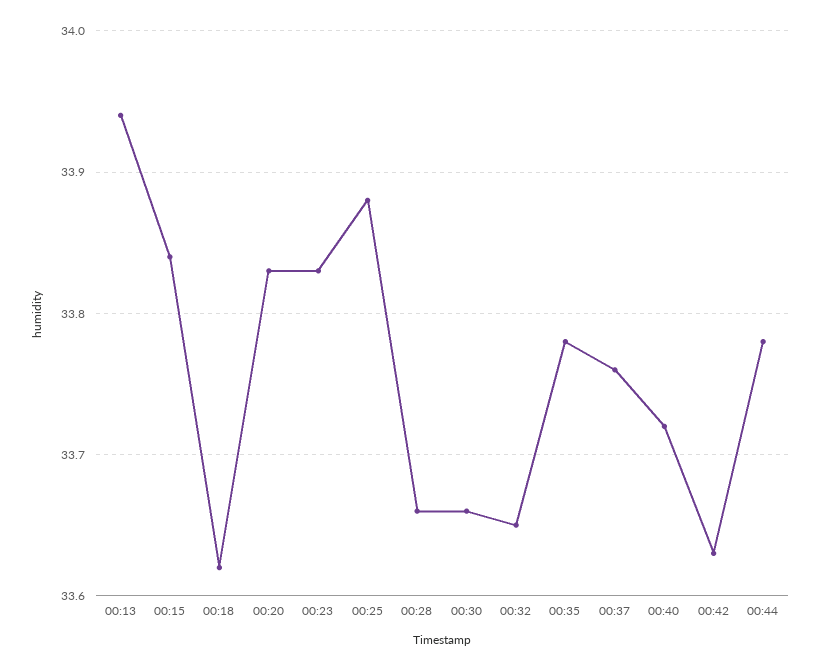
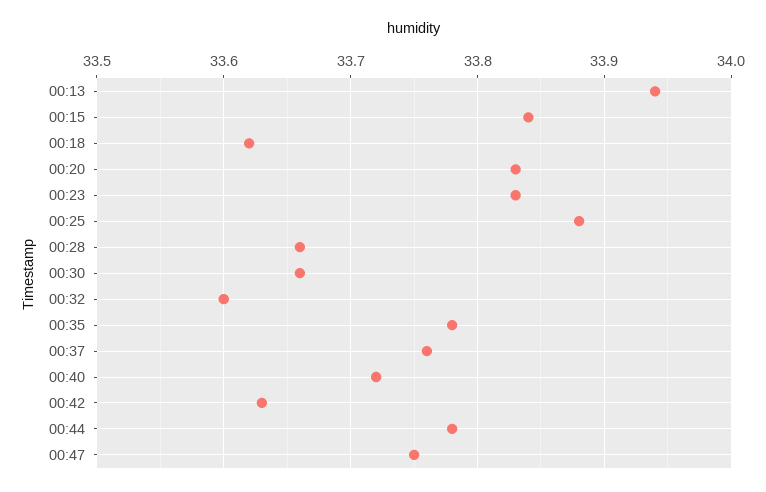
00:32: 33.65 -> 33.6
00:47: none -> 33.75

